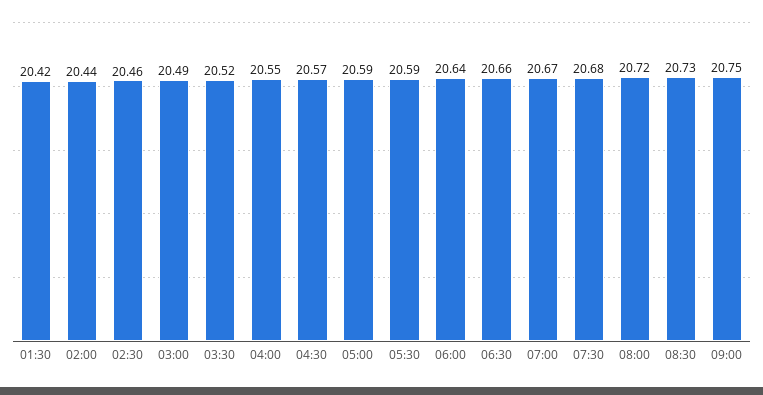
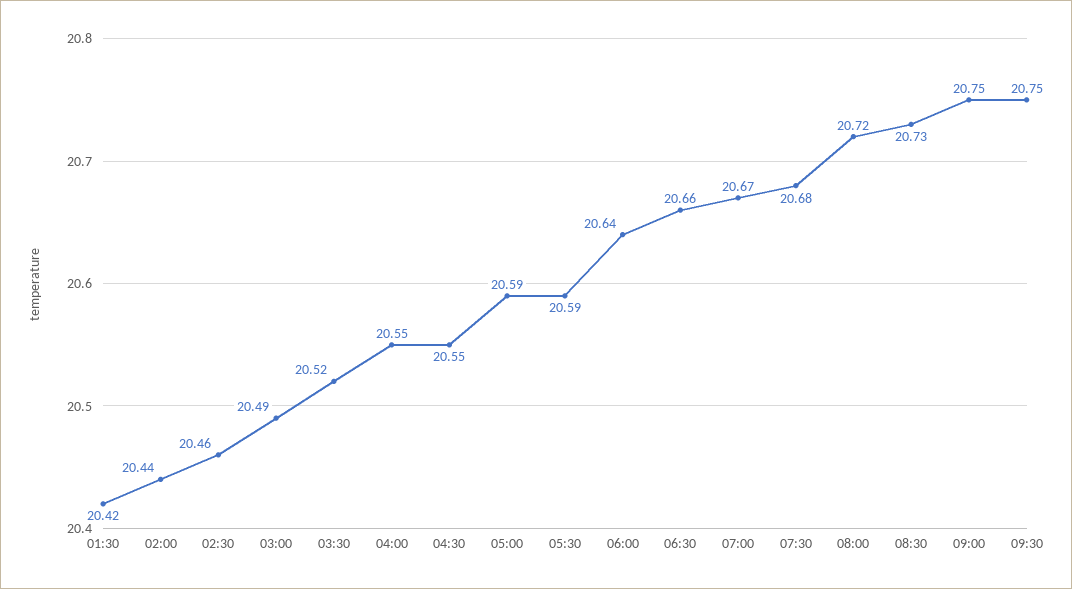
04:30: 20.57 -> 20.55
09:30: none -> 20.75

